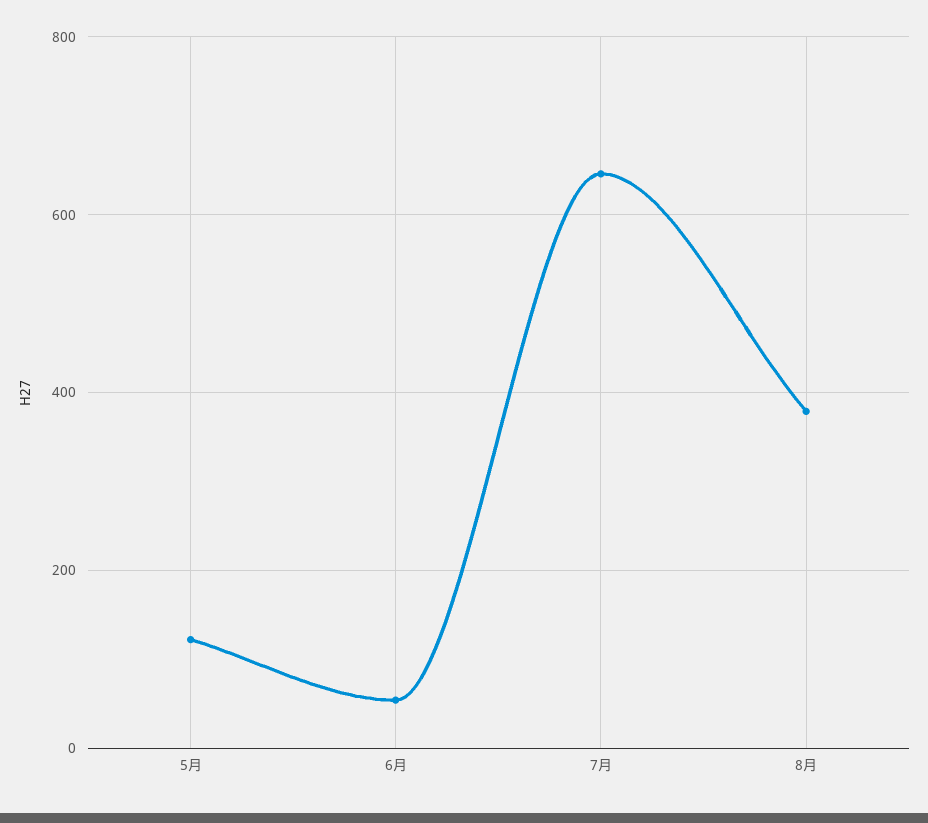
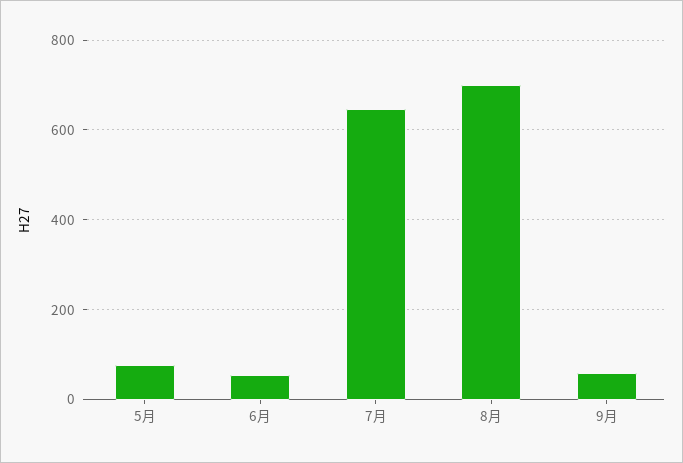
5月: 120 -> 80
8月: 380 -> 700
9月: none -> 60

